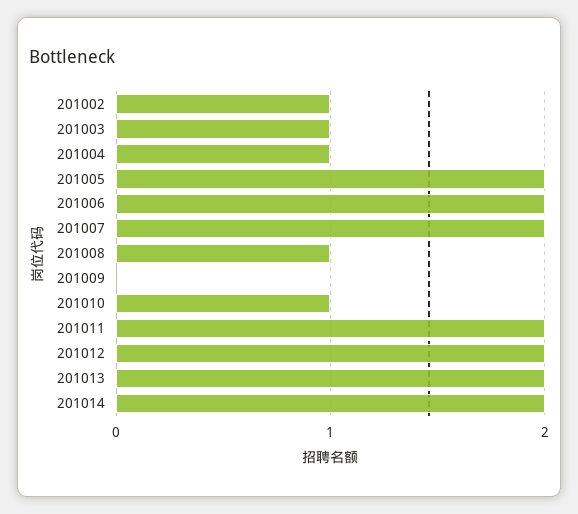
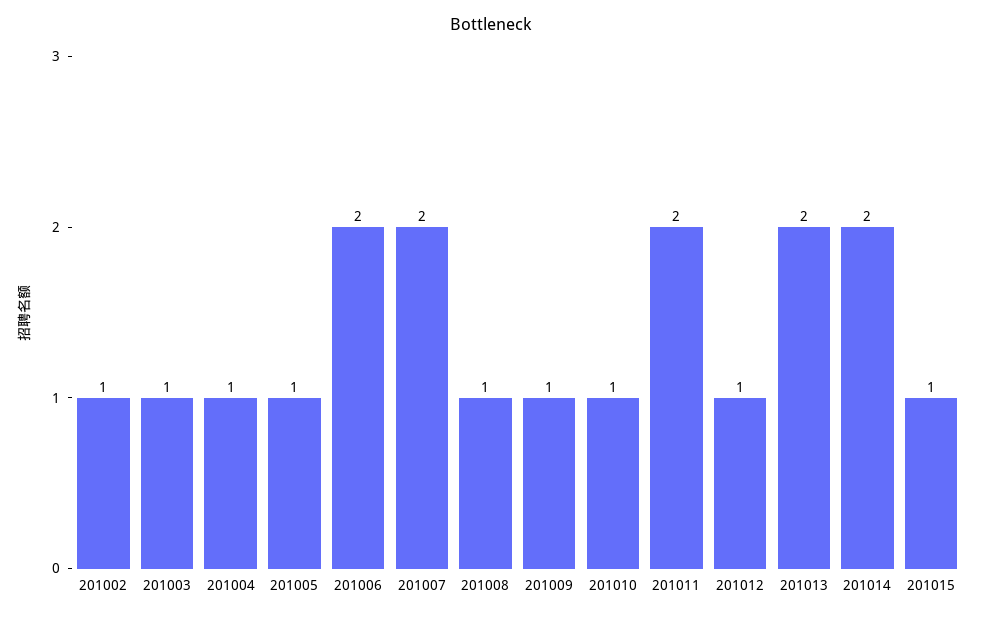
201005: 2 -> 1
201009: 0 -> 1
201012: 2 -> 1
201015: none -> 1

